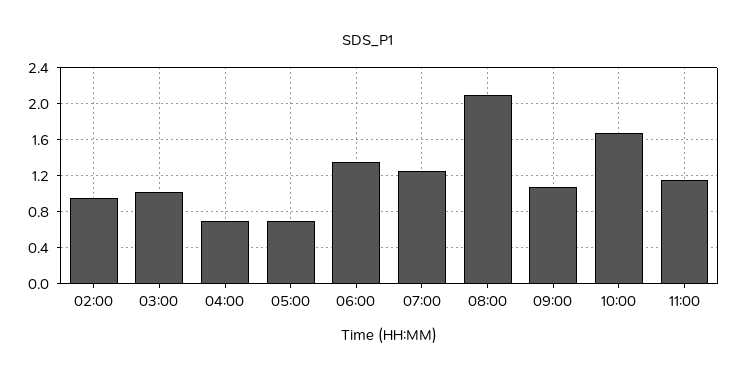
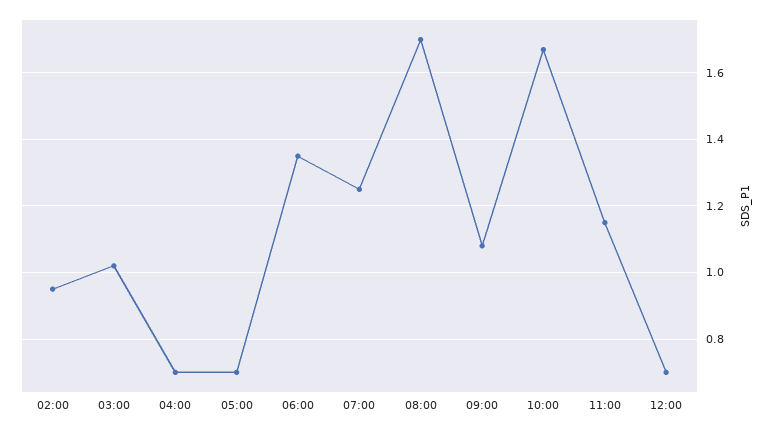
08:00: 2.1 -> 1.7
12:00: none -> 0.7

